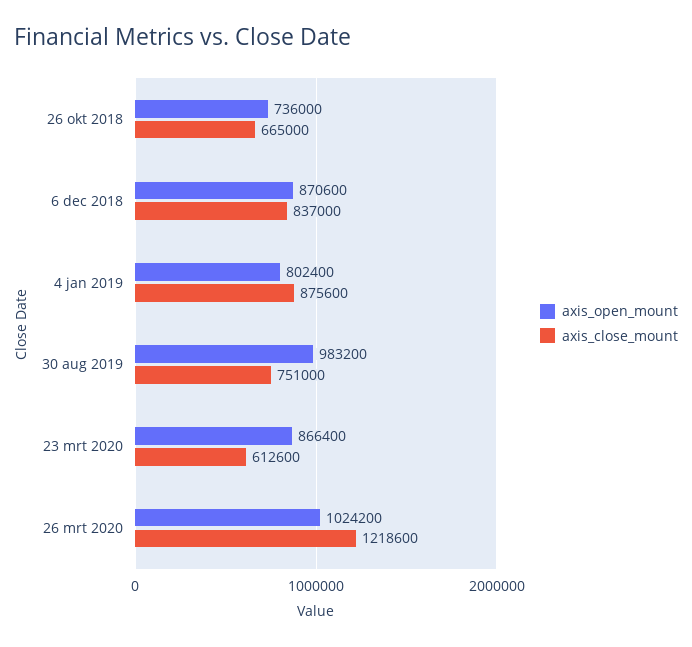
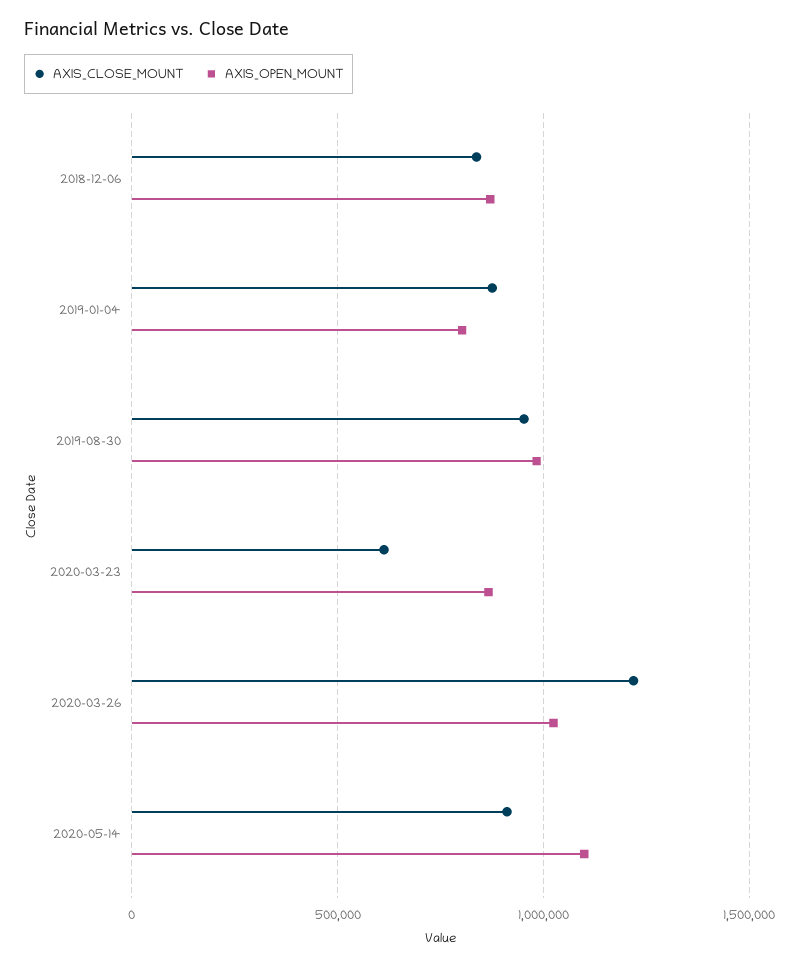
axis_open_mount, 26 okt 2018: 736000 -> none
axis_close_mount, 26 okt 2018: 665000 -> none
axis_close_mount, 30 aug 2019: 751000 -> 950000
axis_close_mount, 2020-05-14: none -> 900000
axis_open_mount, 2020-05-14: none -> 1100000

